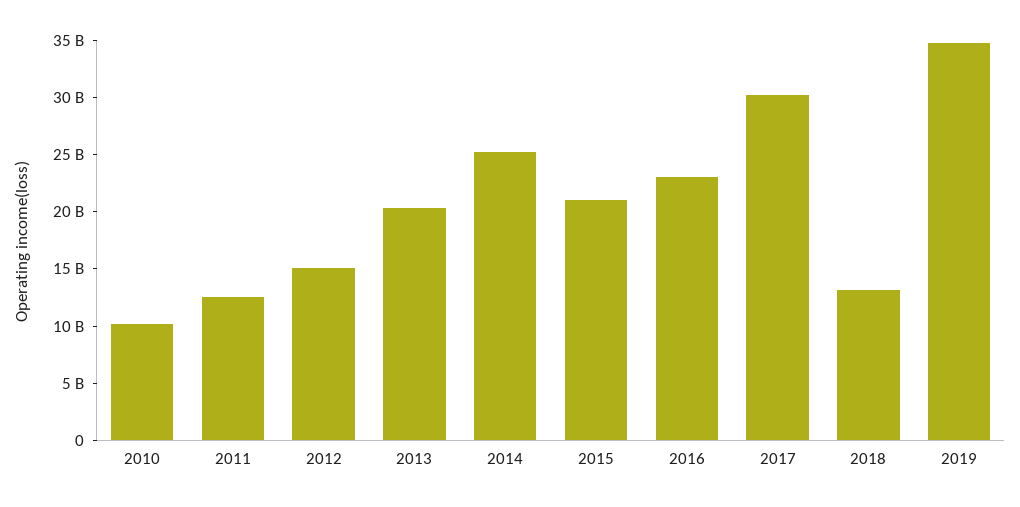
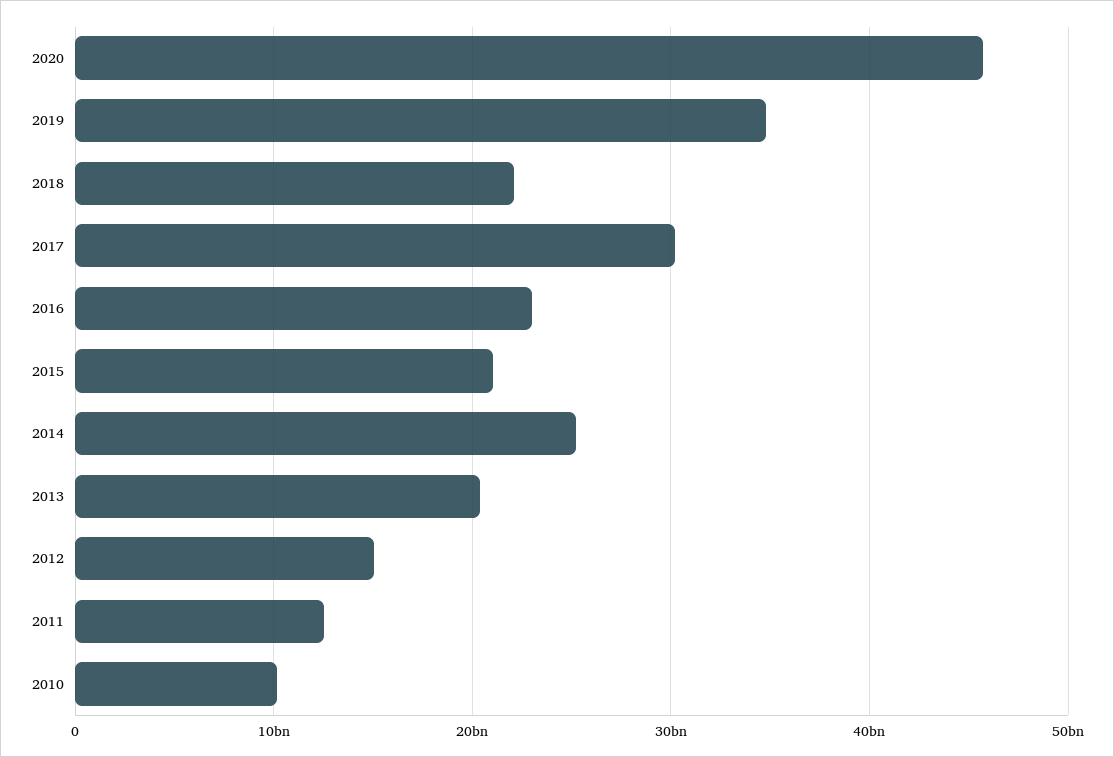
2018: 13000000000 -> 22000000000
2020: none -> 46000000000

